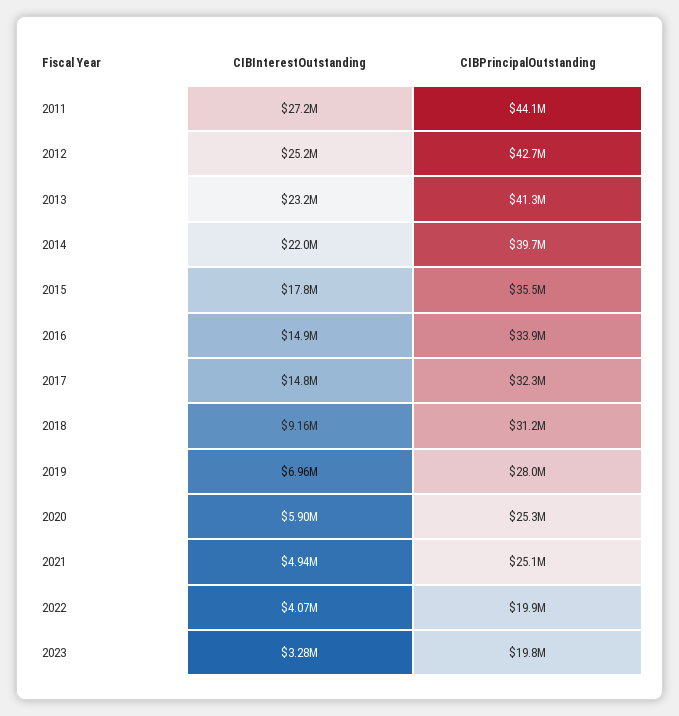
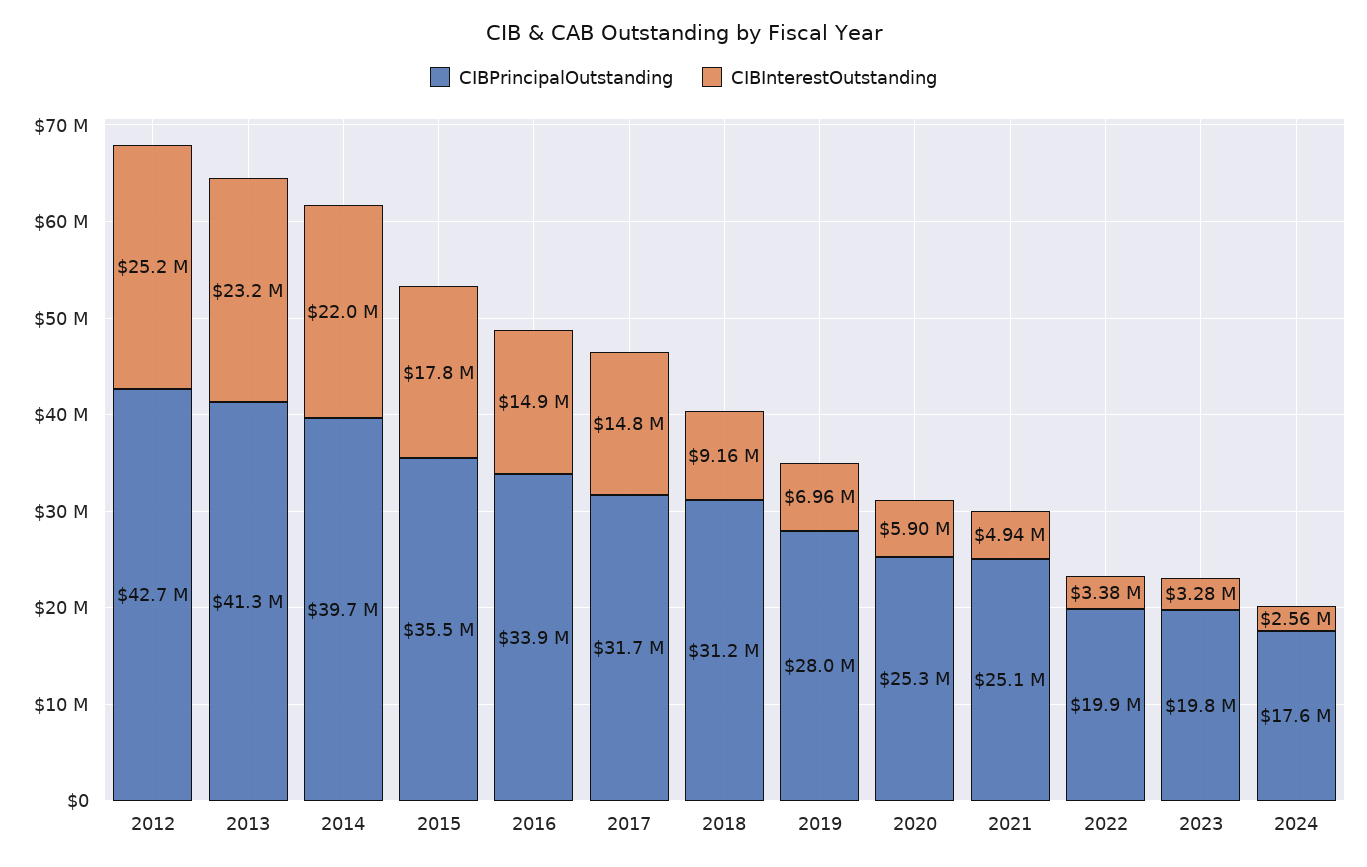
CIBInterestOutstanding, 2011: 27200000 -> none
CIBPrincipalOutstanding, 2011: 44100000 -> none
CIBPrincipalOutstanding, 2017: 32300000 -> 31700000
CIBInterestOutstanding, 2022: 4070000 -> 3380000
CIBPrincipalOutstanding, 2024: none -> 17600000
CIBInterestOutstanding, 2024: none -> 2560000

